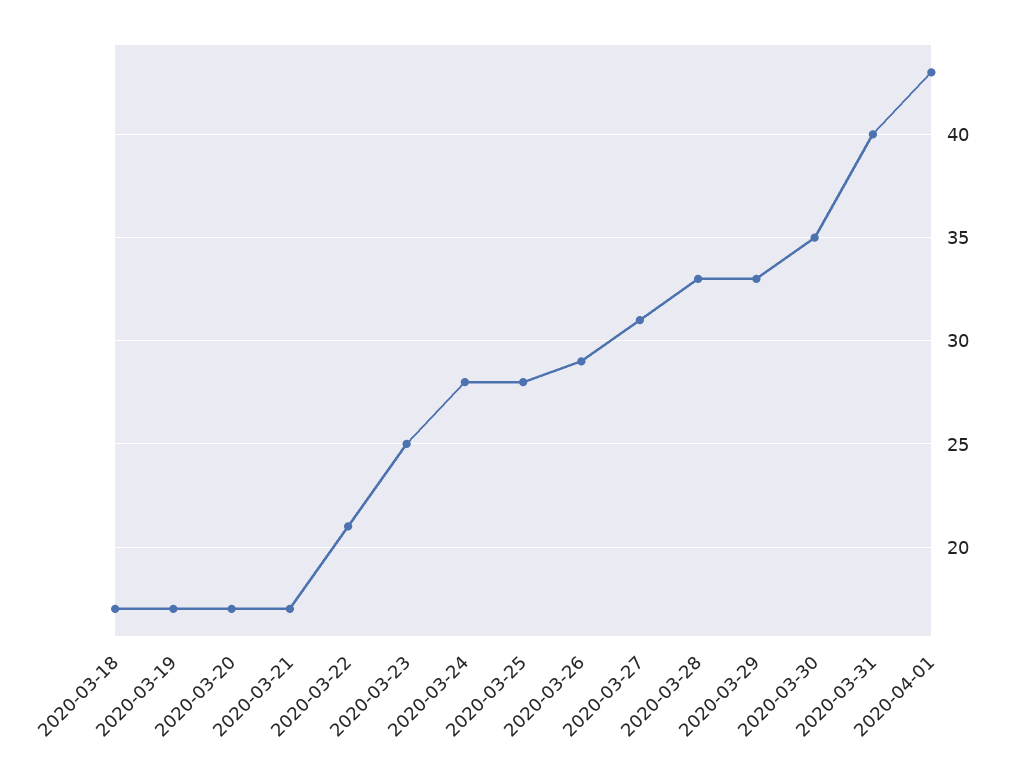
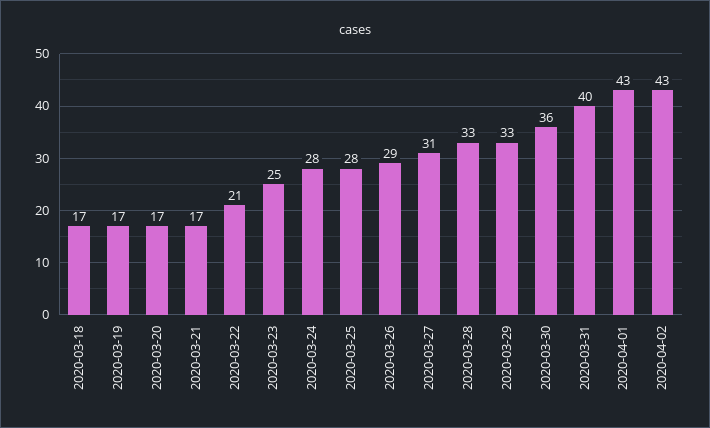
2020-03-30: 35 -> 36
2020-04-02: none -> 43

